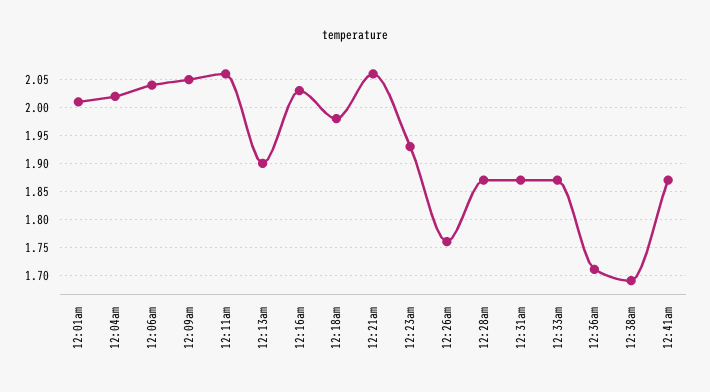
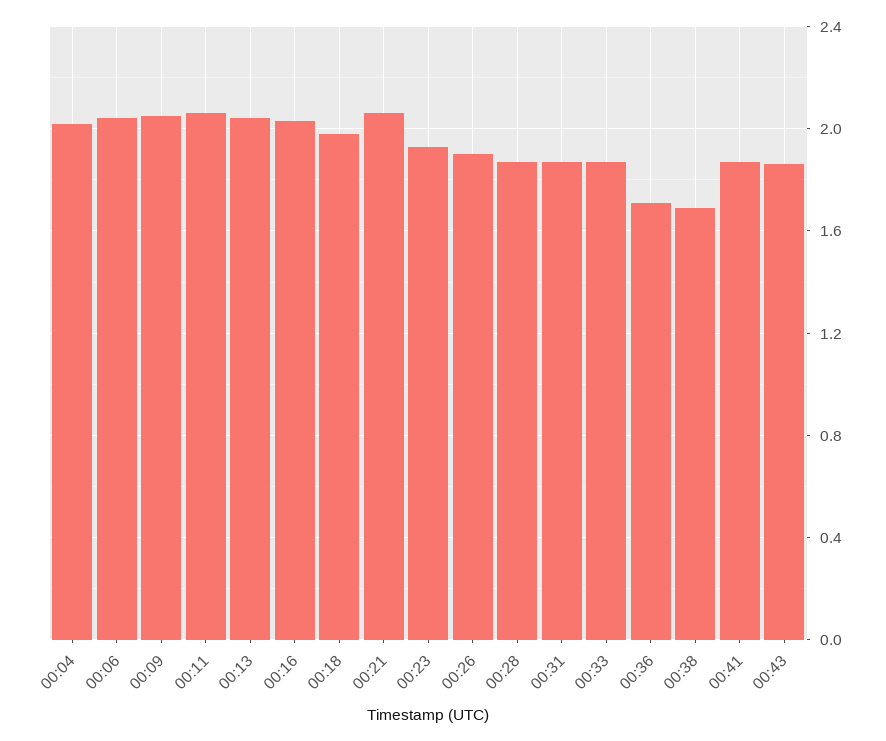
12:01am: 2 -> none
12:13am: 1.9 -> 2.05
12:26am: 1.75 -> 1.9
00:43: none -> 1.85

